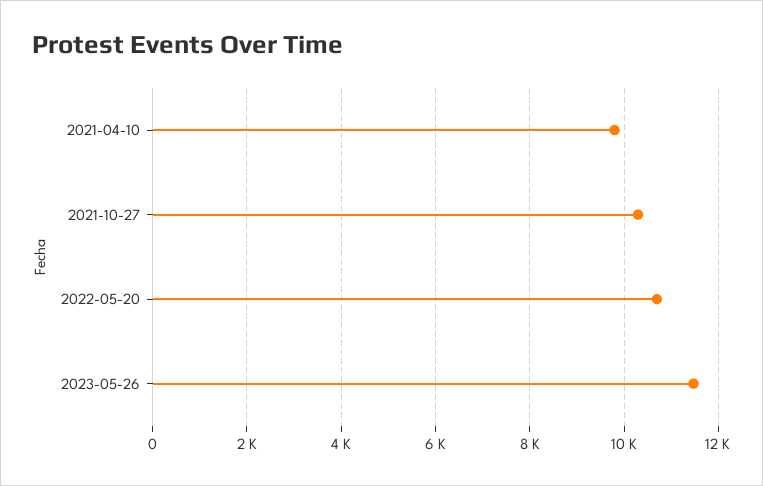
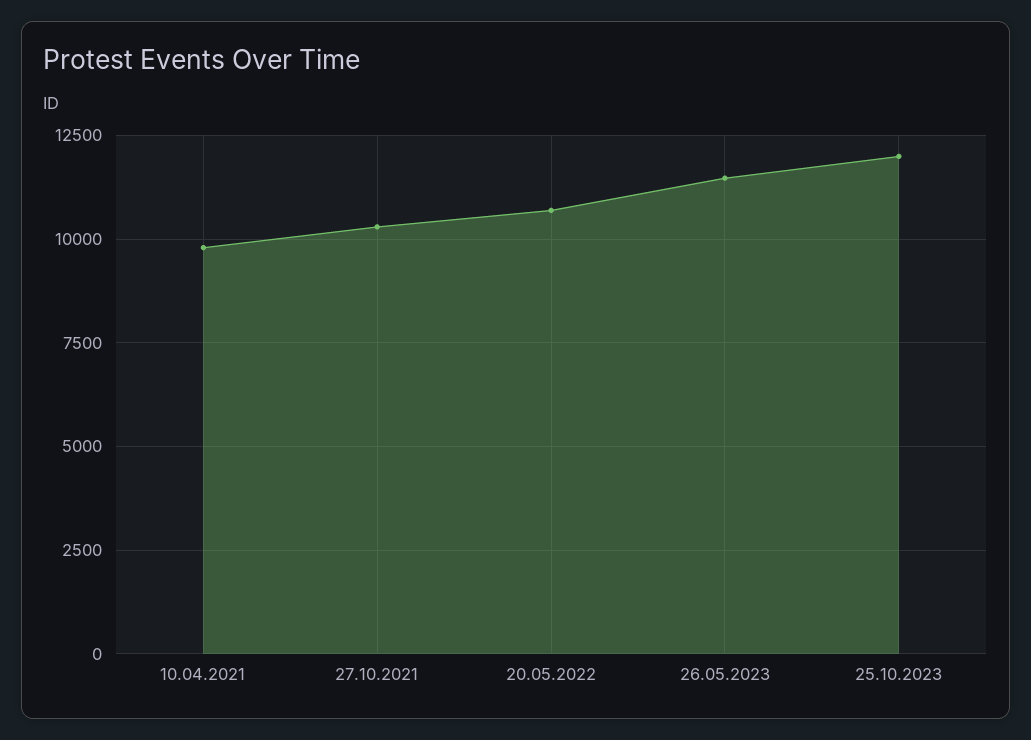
25.10.2023: none -> 12000

